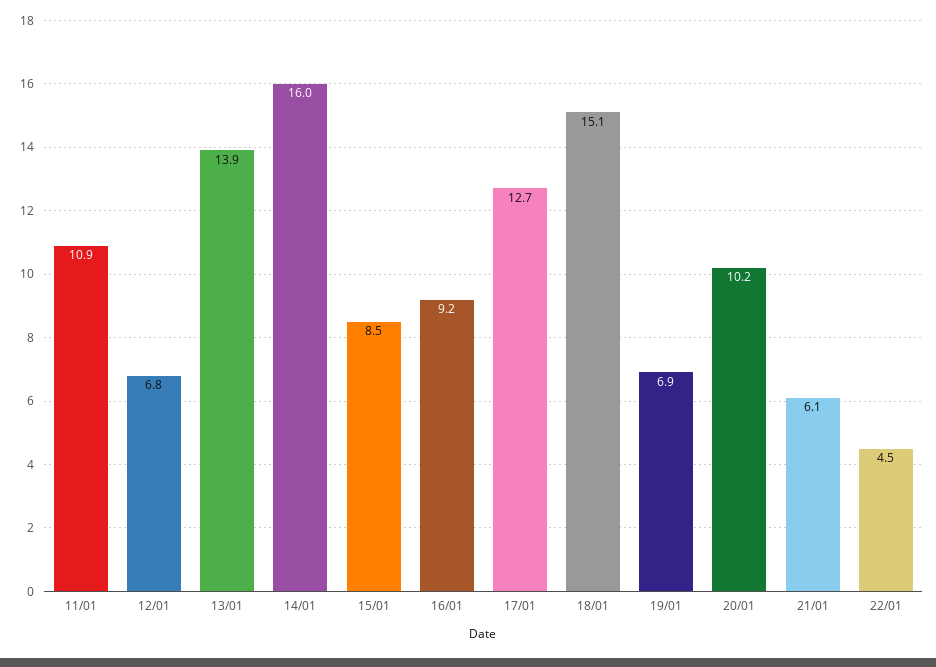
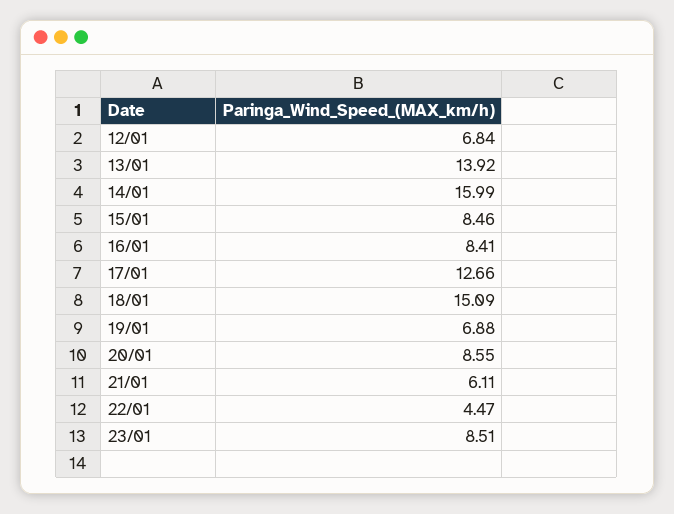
11/01: 10.9 -> none
16/01: 9.2 -> 8.41
20/01: 10.2 -> 8.55
23/01: none -> 8.51

